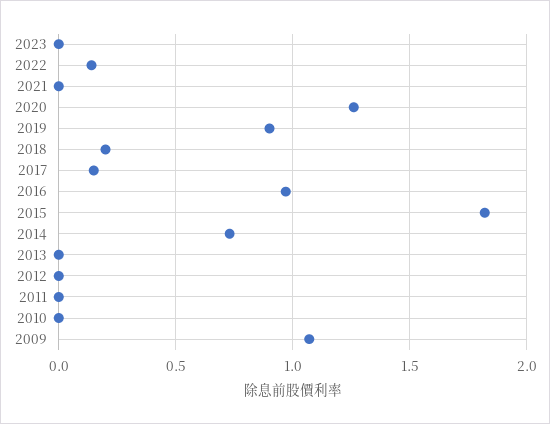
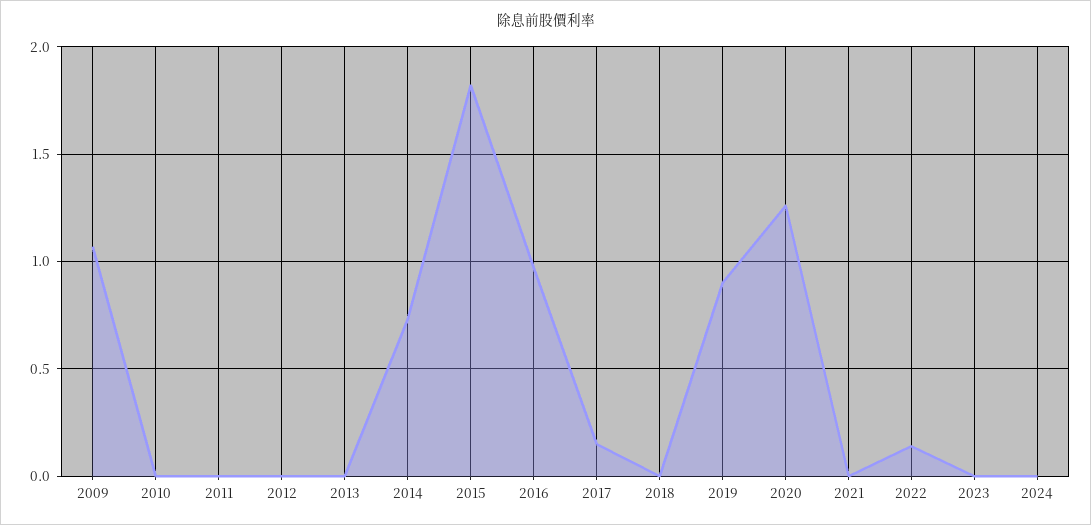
2018: 0.2 -> 0
2024: none -> 0

